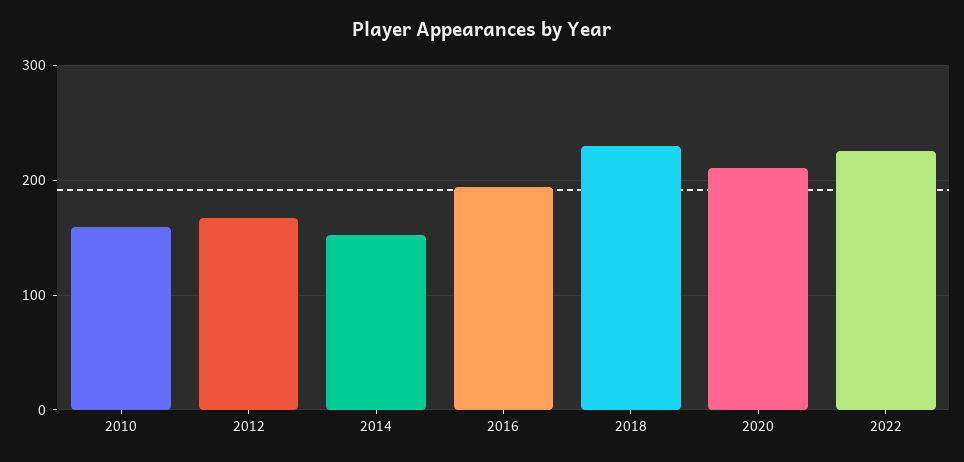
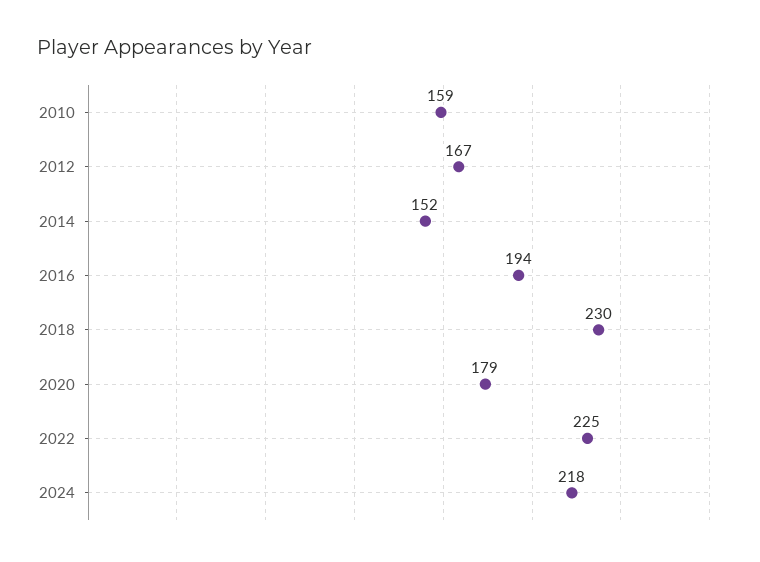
2020: 210 -> 179
2024: none -> 218

